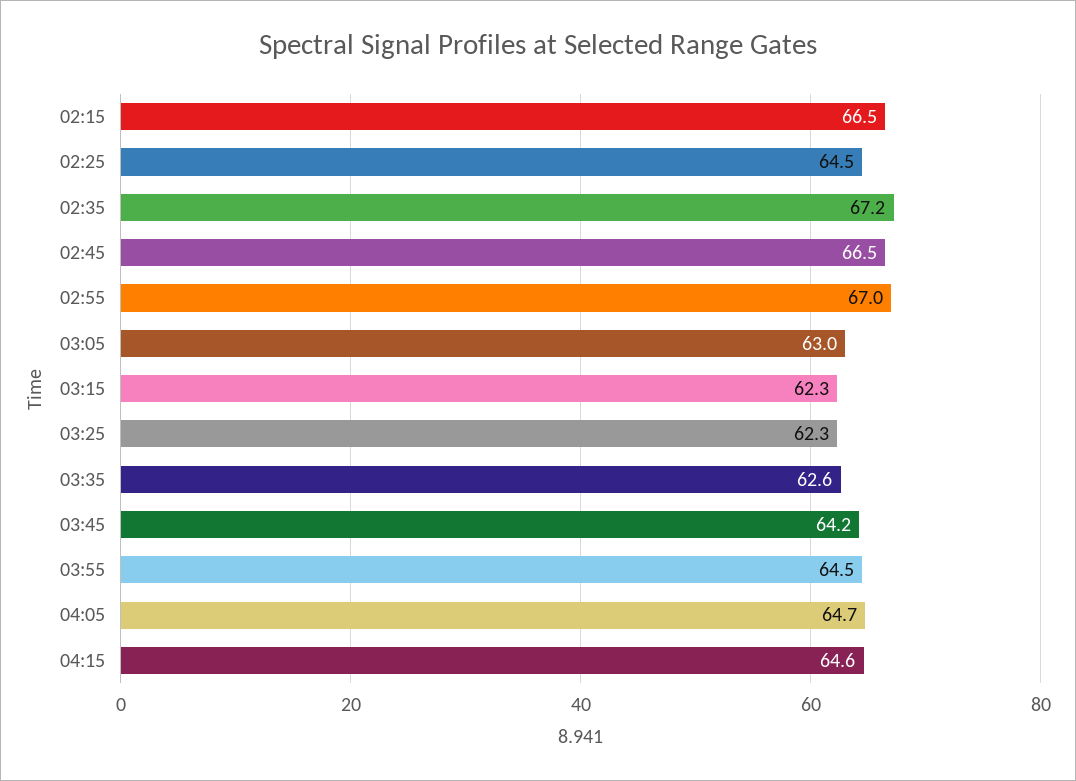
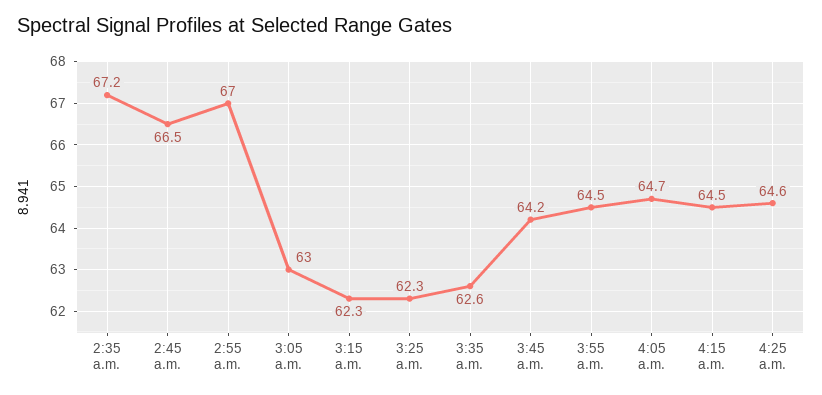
02:15: 66.5 -> none
02:25: 64.5 -> none
04:15: 64.6 -> 64.5
4:25 a.m.: none -> 64.6

